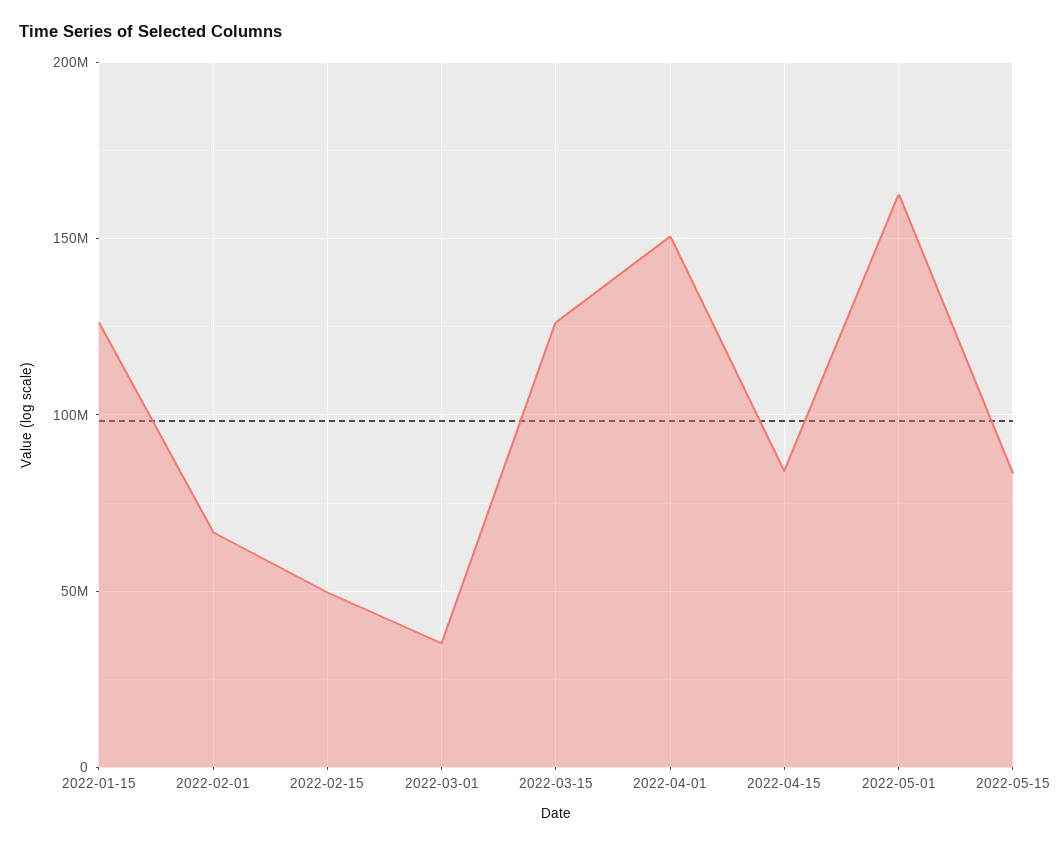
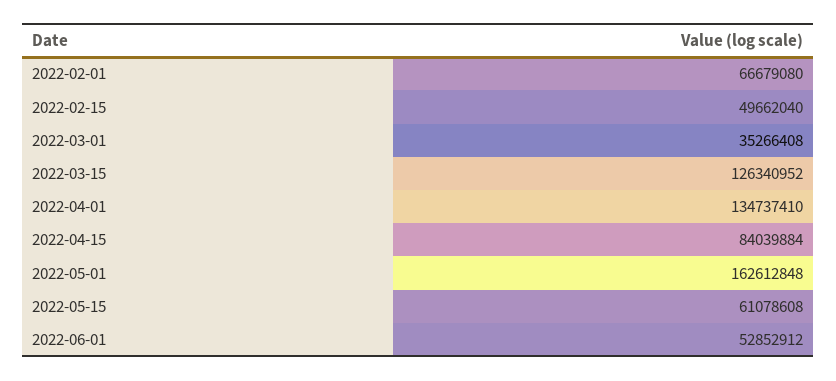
2022-01-15: 125000000 -> none
2022-04-01: 150000000 -> 134737410
2022-05-15: 85000000 -> 61078608
2022-06-01: none -> 52852912

